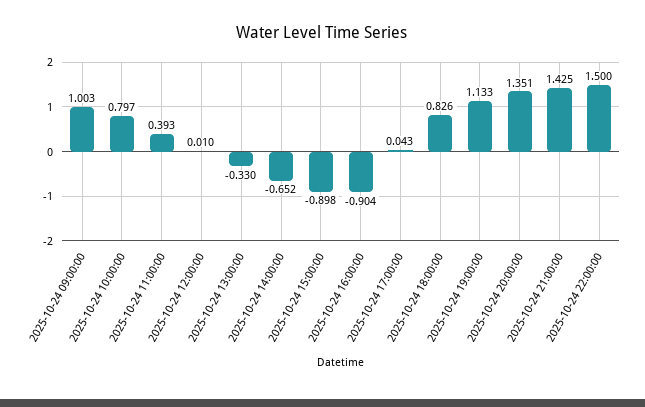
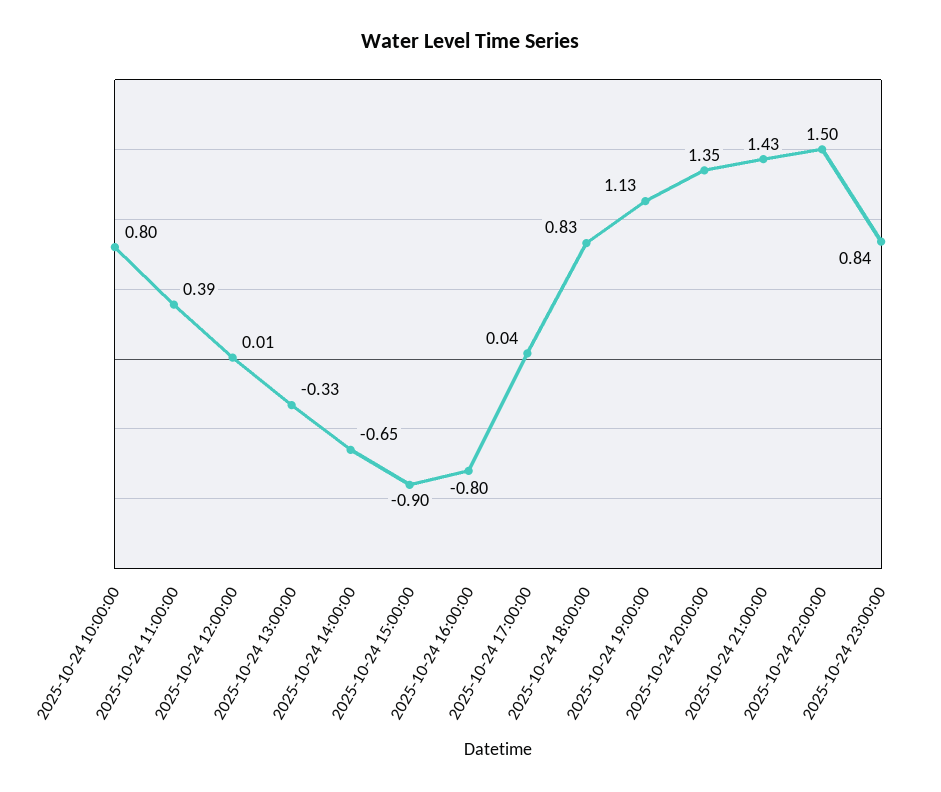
2025-10-24 09:00:00: 1.003 -> none
2025-10-24 16:00:00: -0.904 -> -0.8
2025-10-24 23:00:00: none -> 0.84

